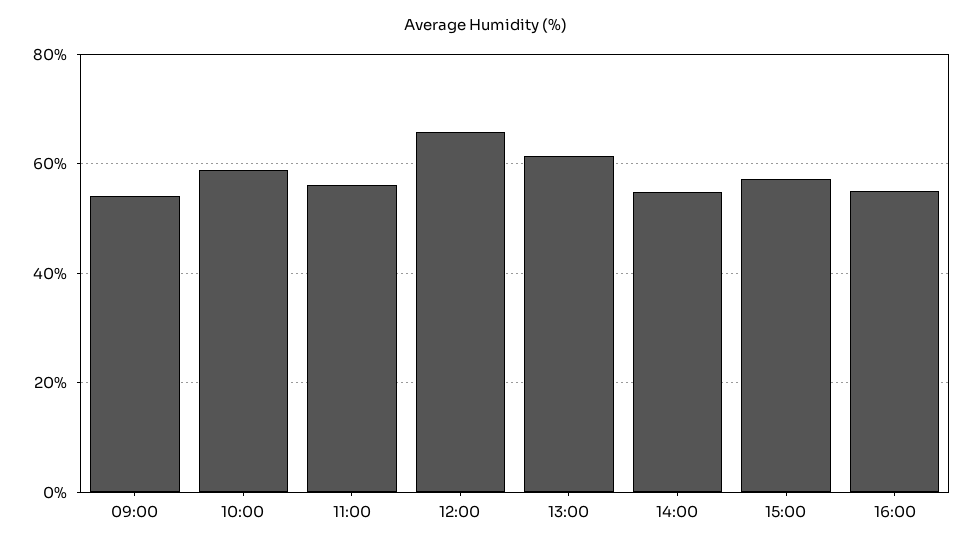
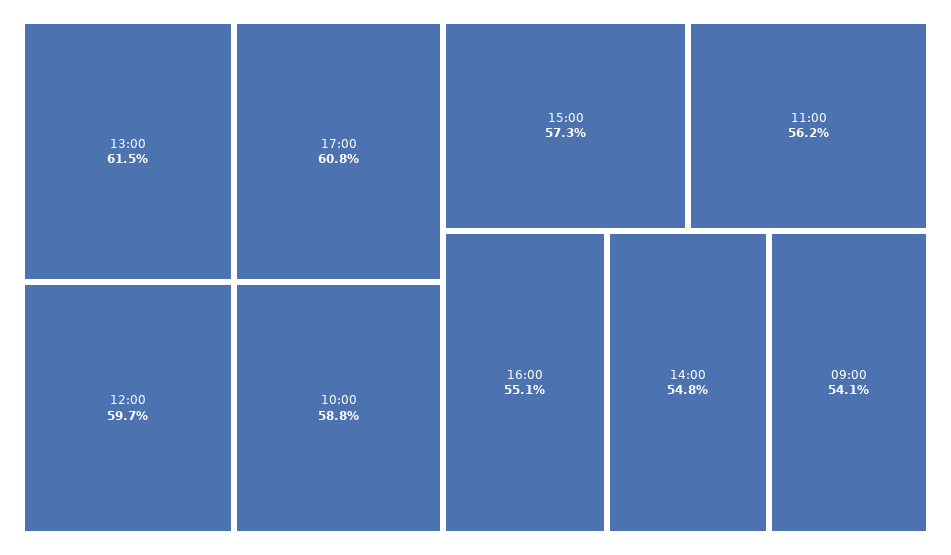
12:00: 66 -> 59.7
17:00: none -> 60.8

